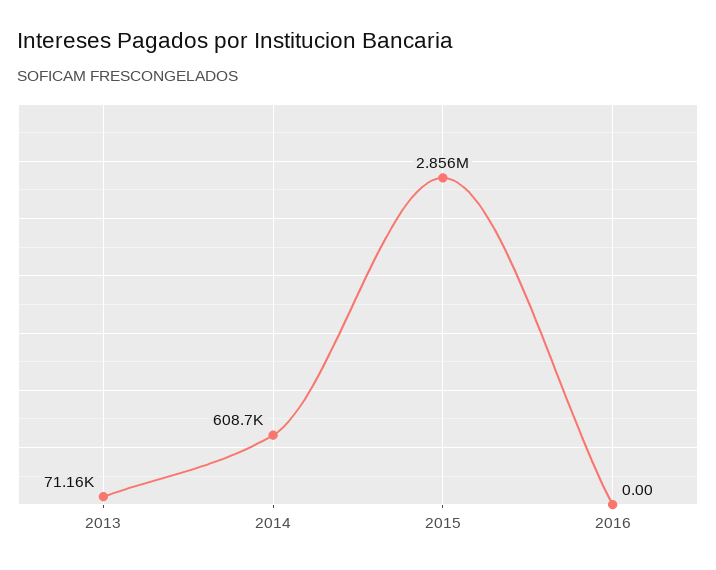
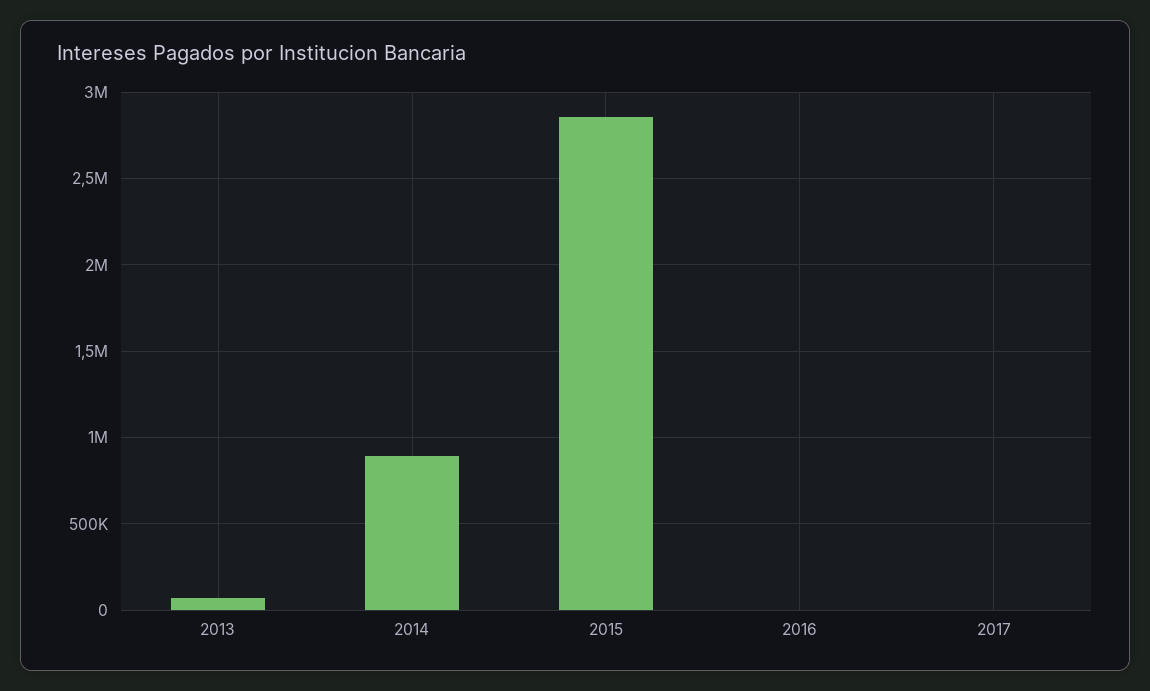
2014: 608700 -> 900000
2017: none -> 0

